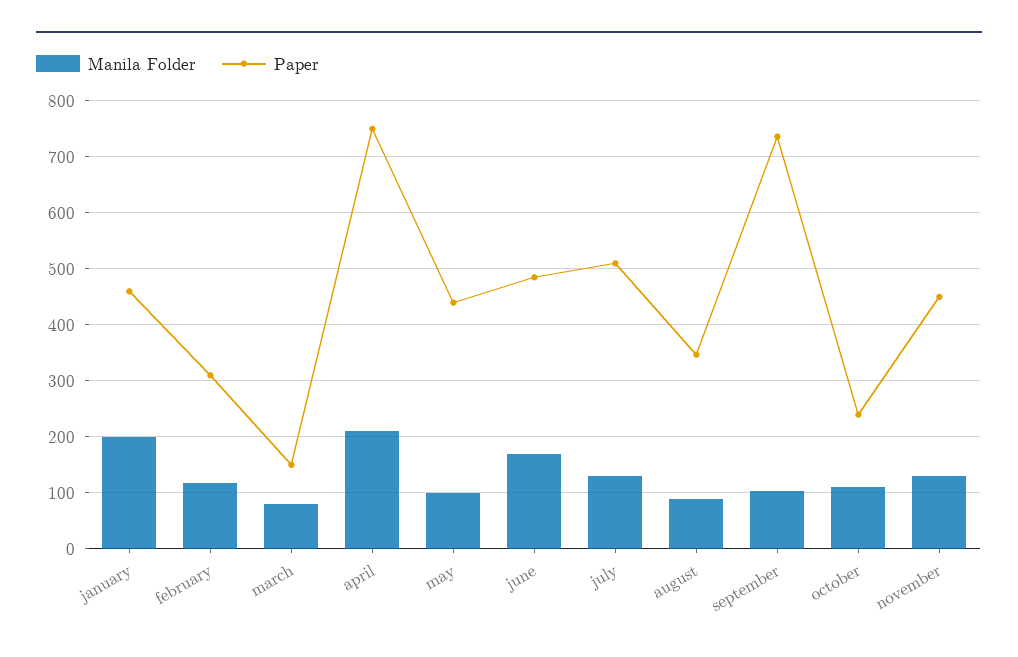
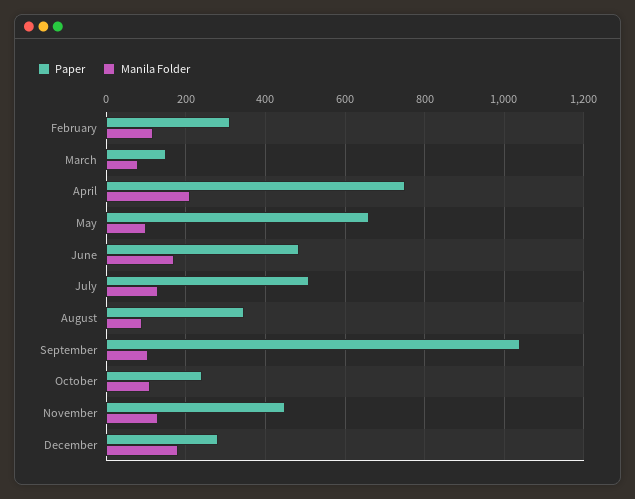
Manila Folder, january: 200 -> none
Paper, january: 460 -> none
Paper, may: 440 -> 660
Paper, september: 740 -> 1040
Paper, December: none -> 280
Manila Folder, December: none -> 180

